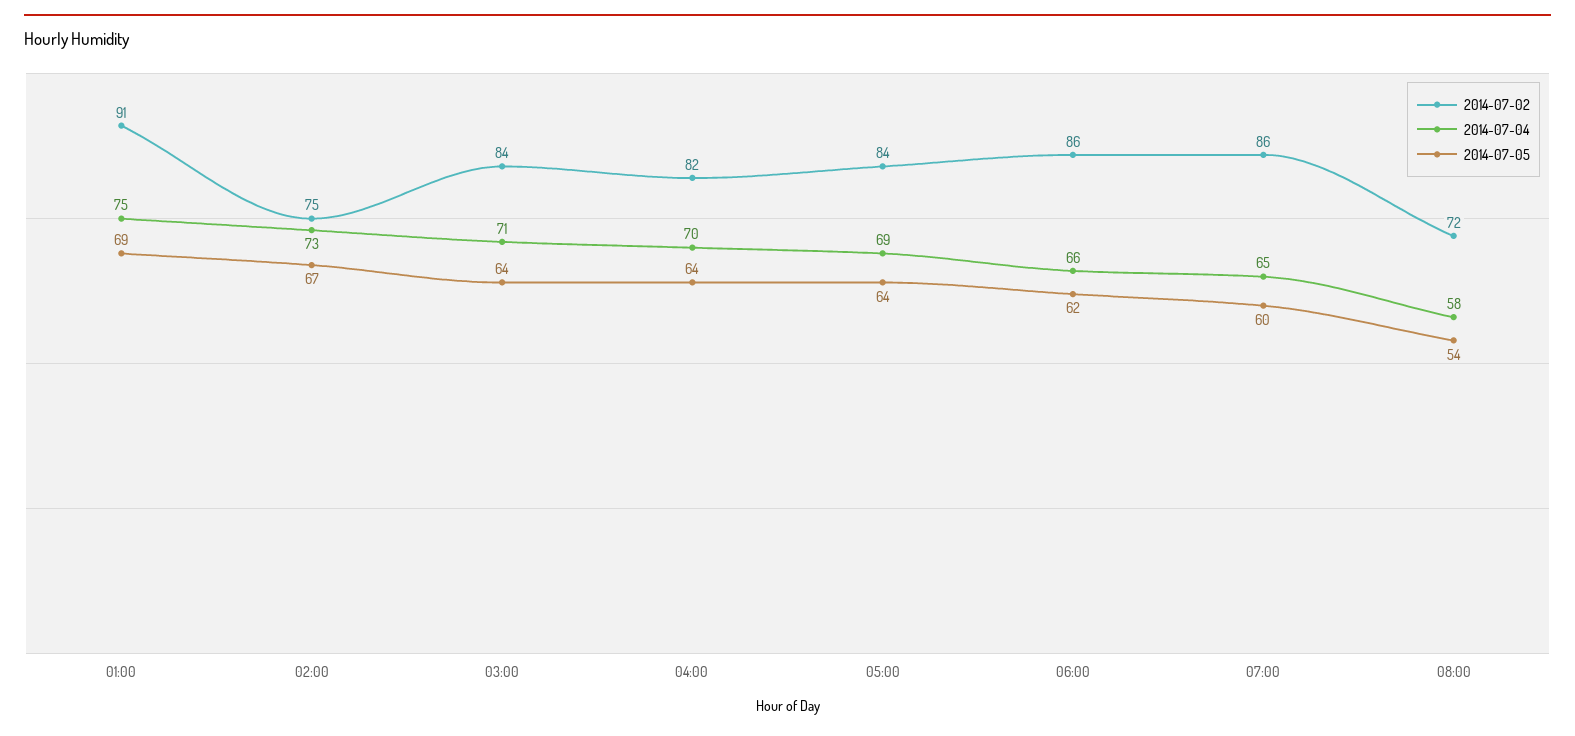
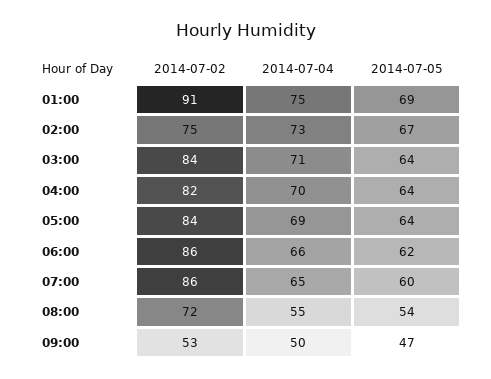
2014-07-04, 08:00: 58 -> 55
2014-07-02, 09:00: none -> 53
2014-07-04, 09:00: none -> 50
2014-07-05, 09:00: none -> 47

